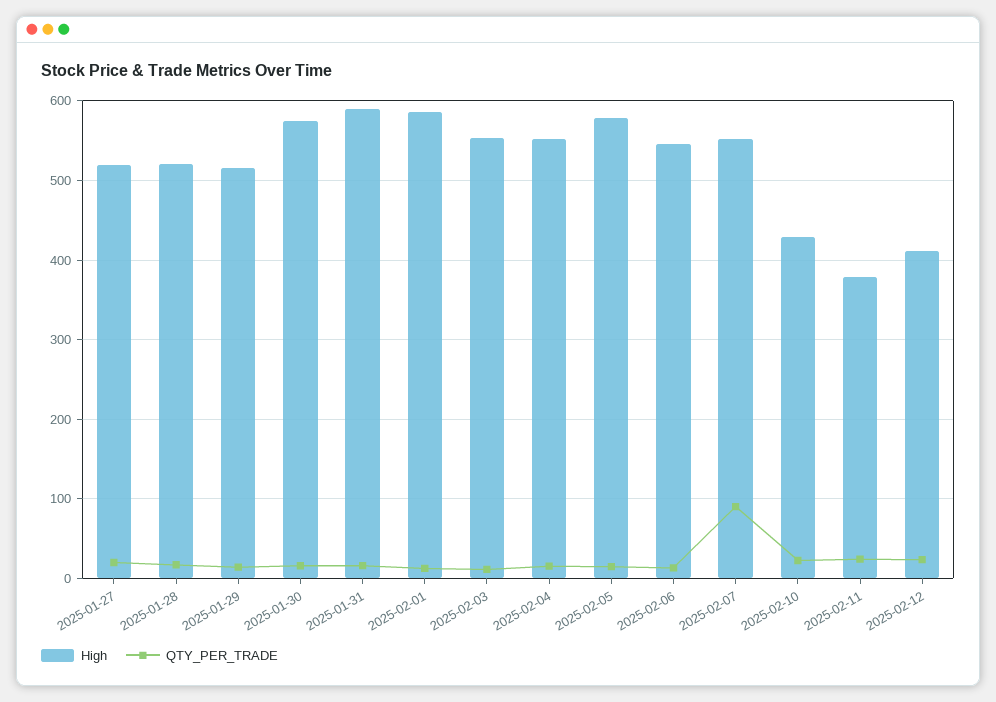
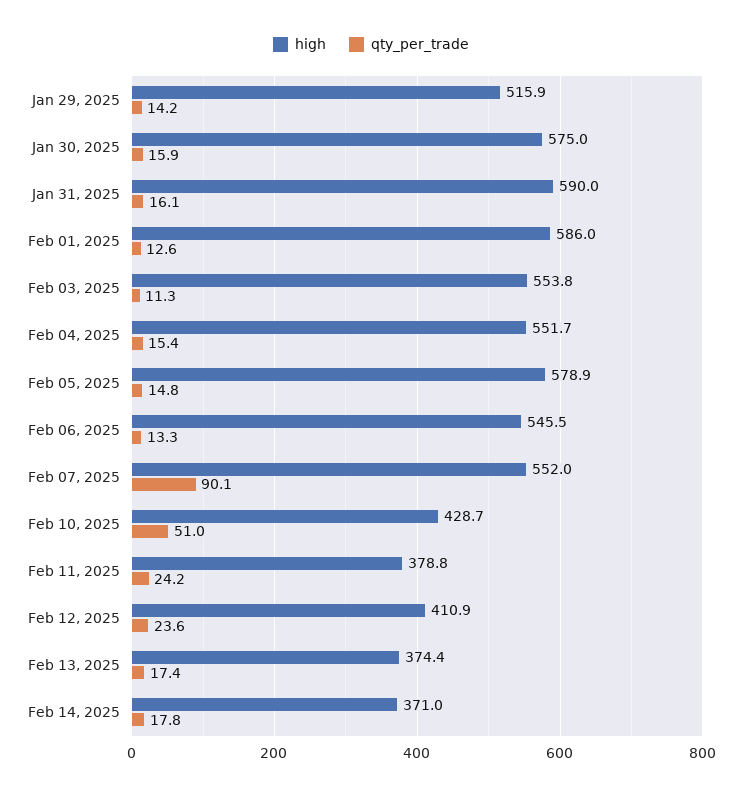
High, 2025-01-27: 520 -> none
QTY_PER_TRADE, 2025-01-27: 20 -> none
High, 2025-01-28: 520 -> none
QTY_PER_TRADE, 2025-01-28: 20 -> none
QTY_PER_TRADE, 2025-02-10: 20 -> 51
High, Feb 13, 2025: none -> 374.4
QTY_PER_TRADE, Feb 13, 2025: none -> 17.4
High, Feb 14, 2025: none -> 371
QTY_PER_TRADE, Feb 14, 2025: none -> 17.8

